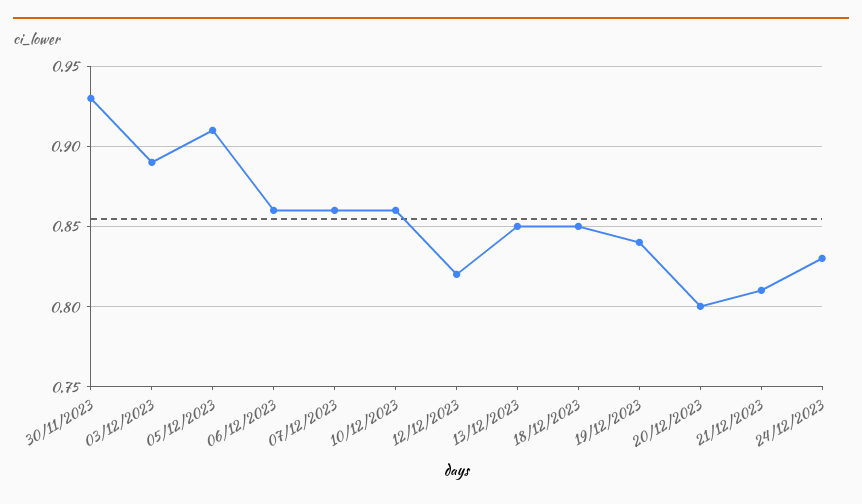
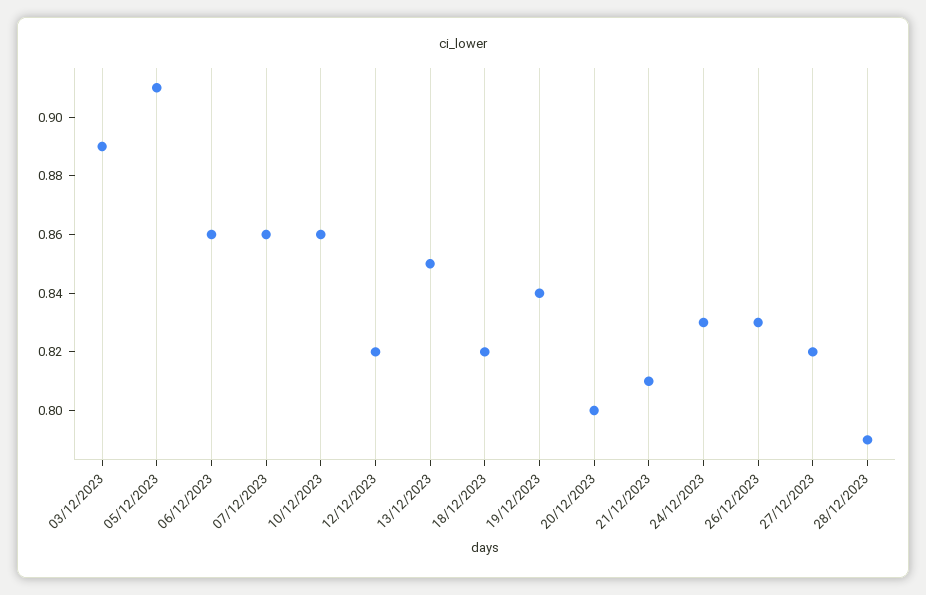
30/11/2023: 0.93 -> none
18/12/2023: 0.85 -> 0.82
26/12/2023: none -> 0.83
27/12/2023: none -> 0.82
28/12/2023: none -> 0.79

